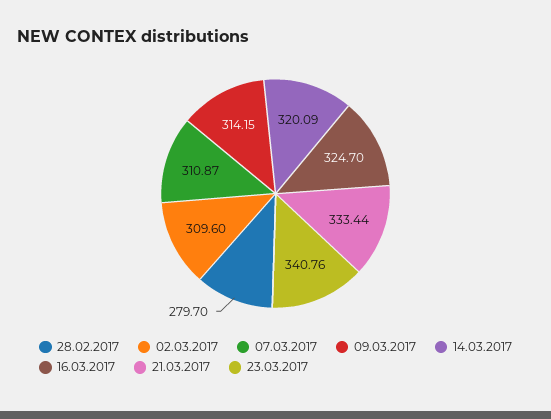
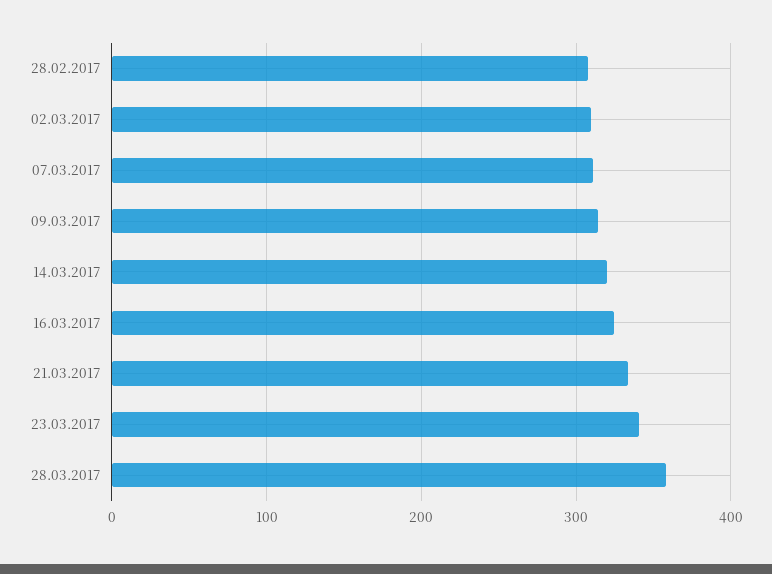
28.02.2017: 279.7 -> 310
28.03.2017: none -> 360

